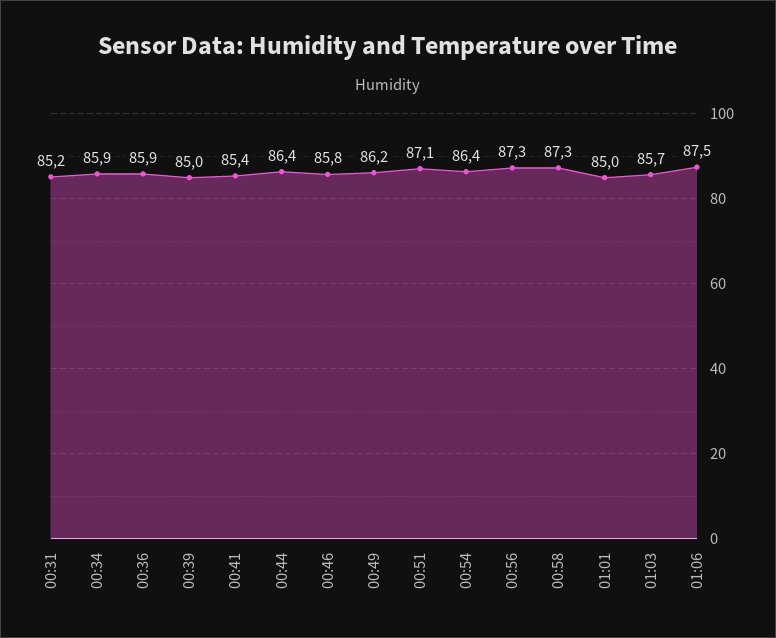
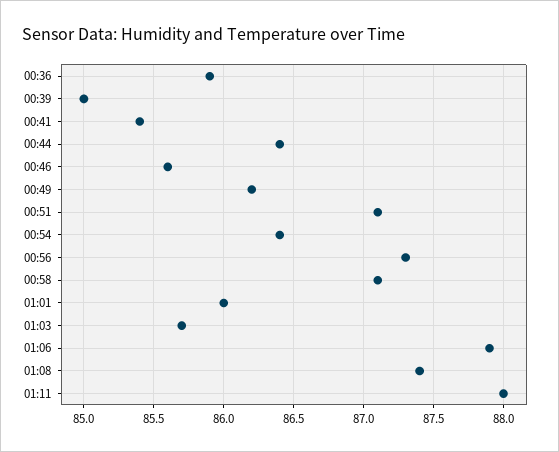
00:31: 85.2 -> none
00:34: 85.9 -> none
00:46: 85.8 -> 85.6
00:58: 87.3 -> 87.1
01:01: 85 -> 86
01:06: 87.5 -> 87.9
01:08: none -> 87.4
01:11: none -> 88

